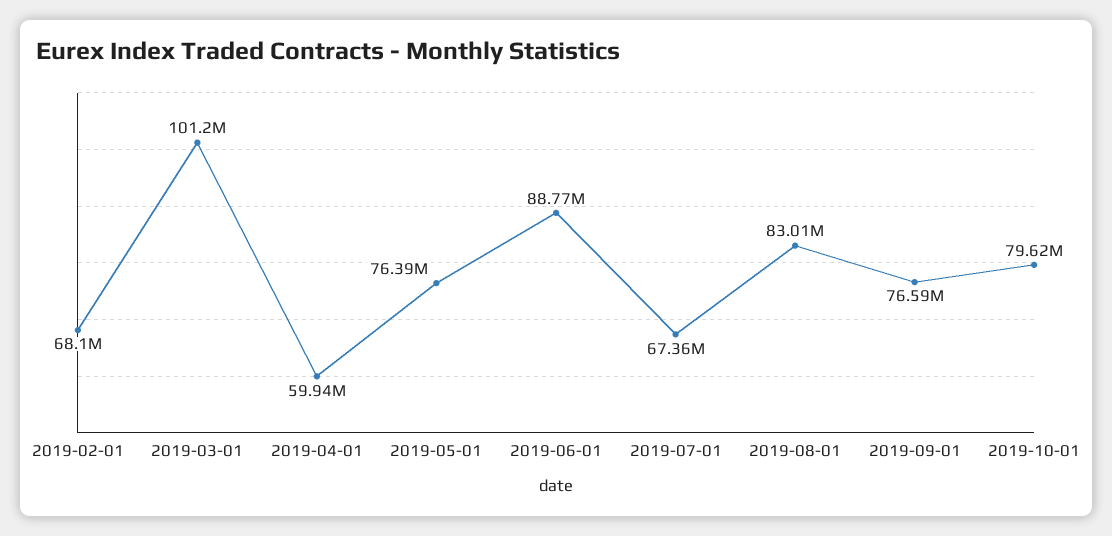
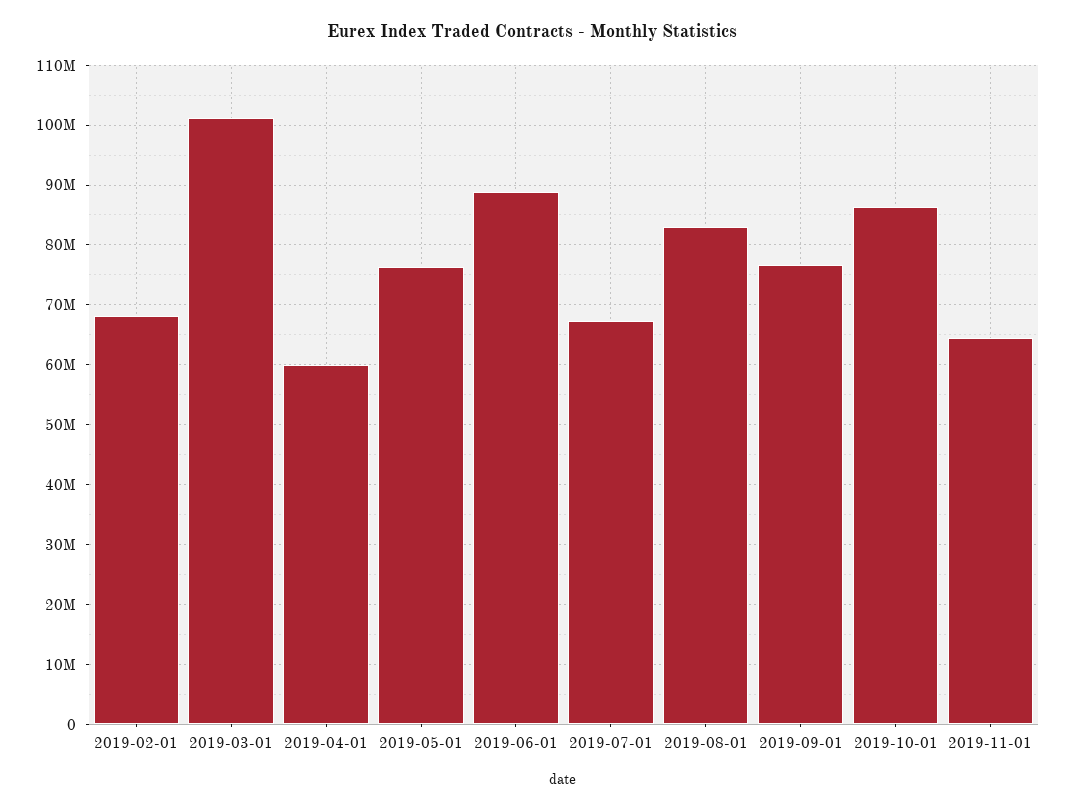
2019-10-01: 79620000 -> 86000000
2019-11-01: none -> 64000000

